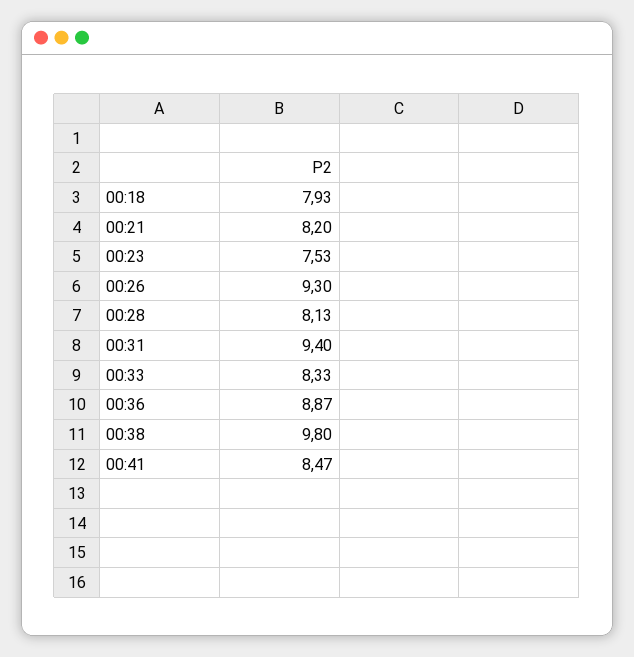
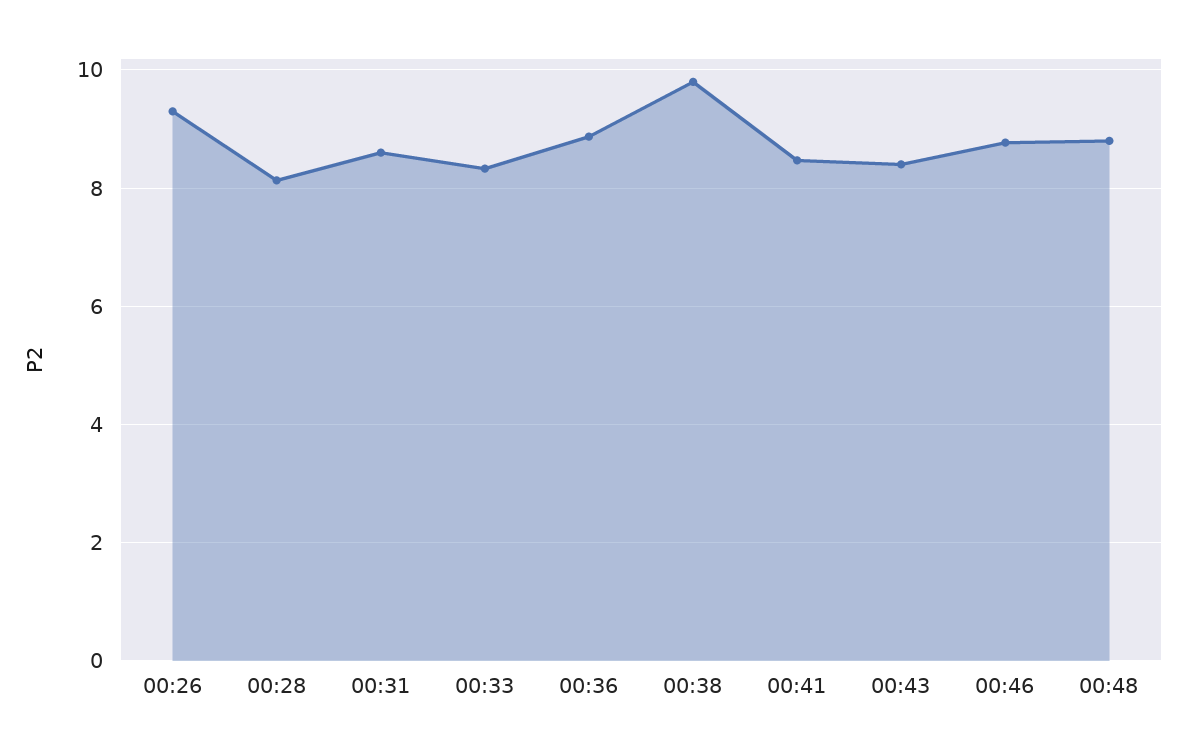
00:18: 7.93 -> none
00:21: 8.2 -> none
00:23: 7.53 -> none
00:31: 9.4 -> 8.6
00:43: none -> 8.4
00:46: none -> 8.8
00:48: none -> 8.8

